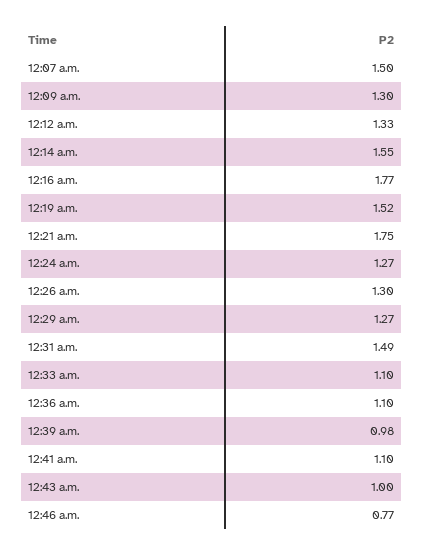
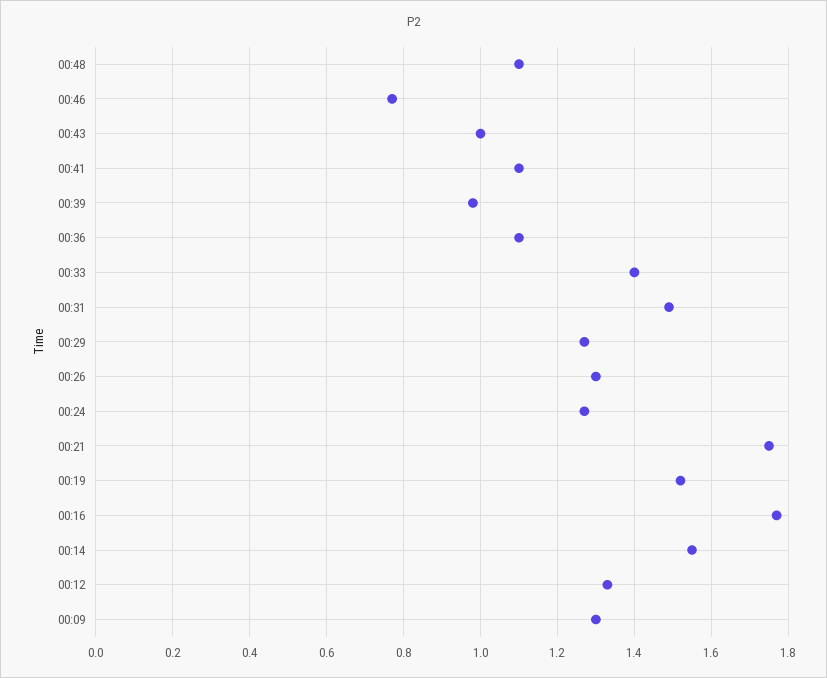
12:07 a.m.: 1.5 -> none
12:33 a.m.: 1.1 -> 1.4
00:48: none -> 1.1

